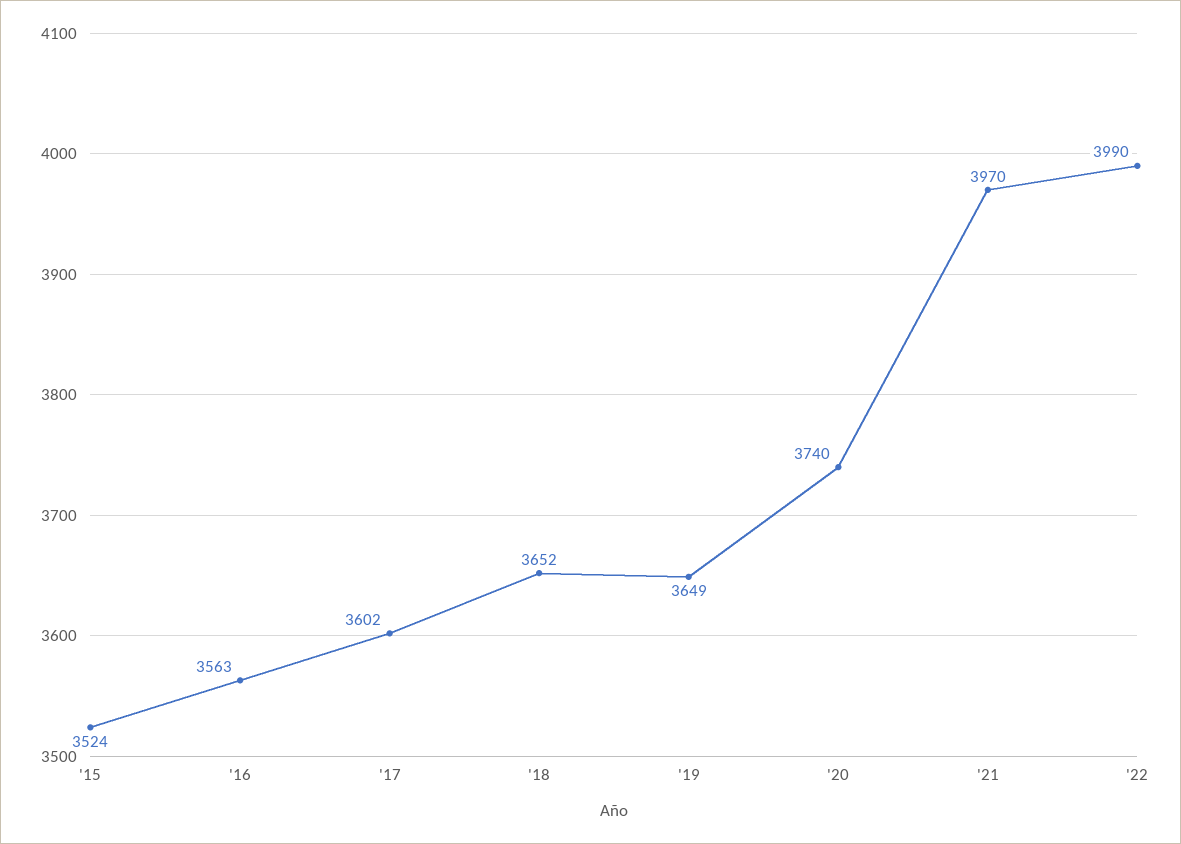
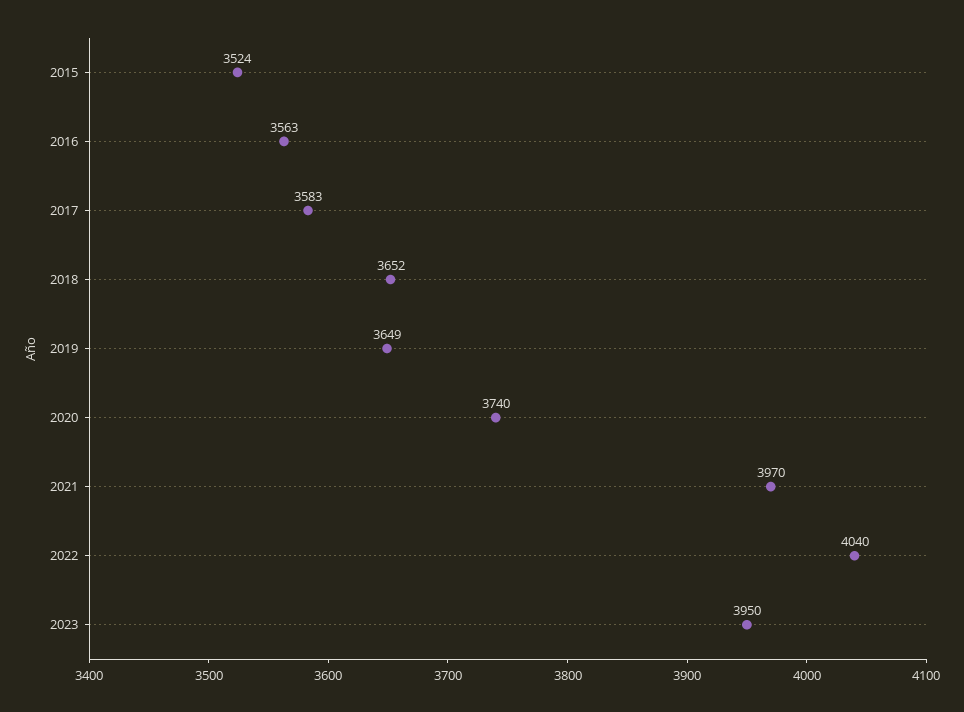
'17: 3602 -> 3583
'22: 3990 -> 4040
2023: none -> 3950

